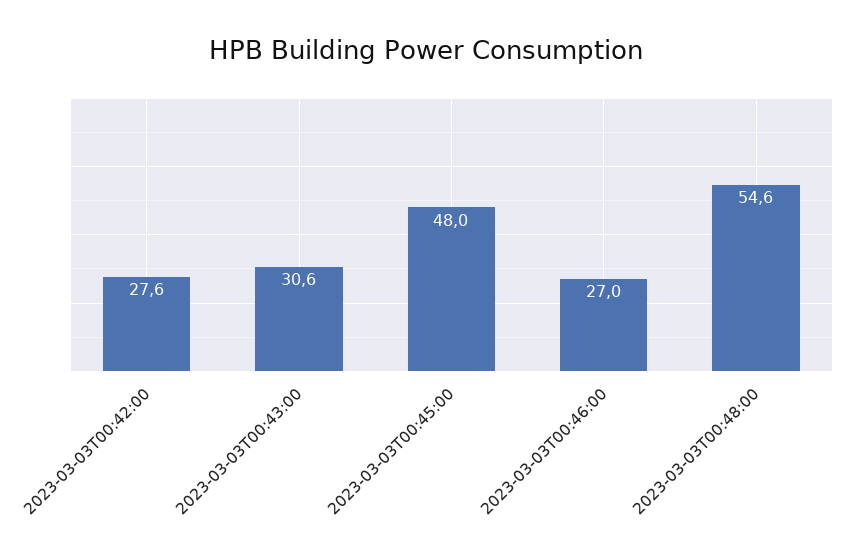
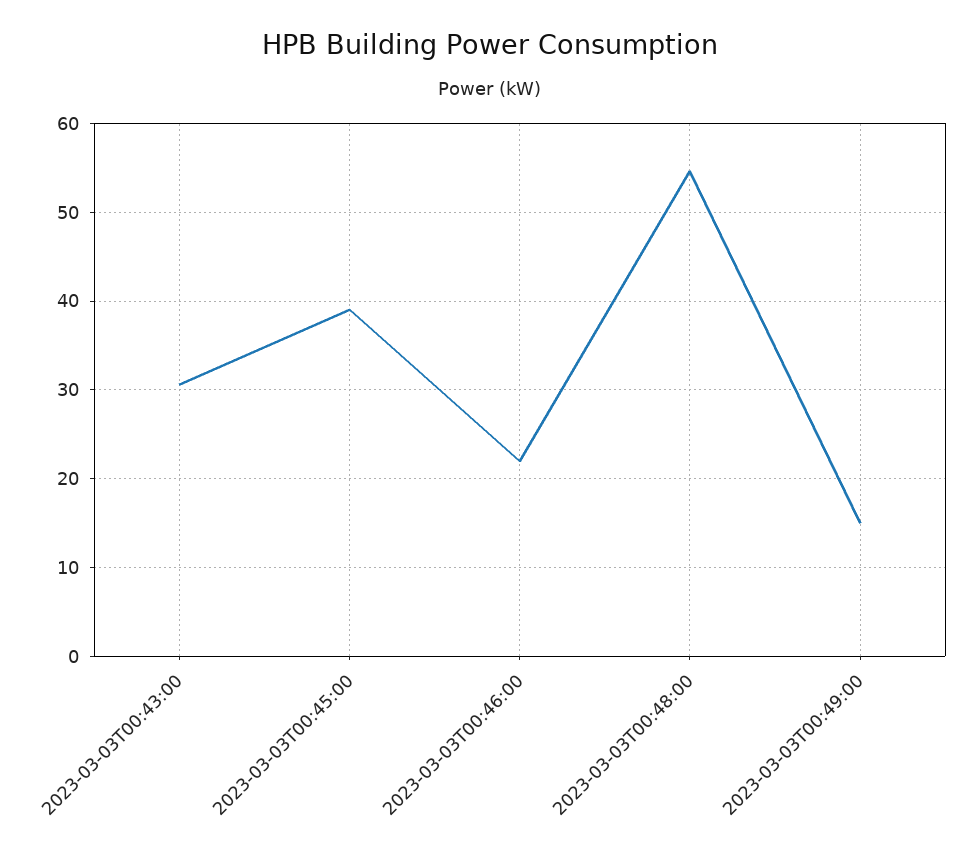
2023-03-03T00:42:00: 27.6 -> none
2023-03-03T00:45:00: 48 -> 39
2023-03-03T00:46:00: 27 -> 22
2023-03-03T00:49:00: none -> 15

